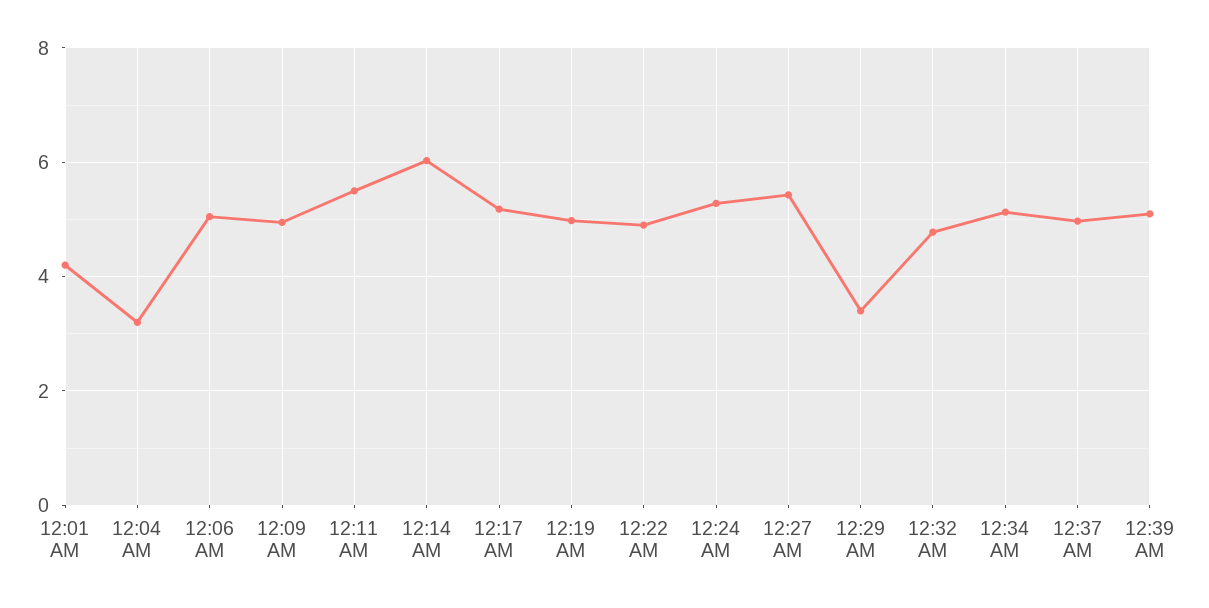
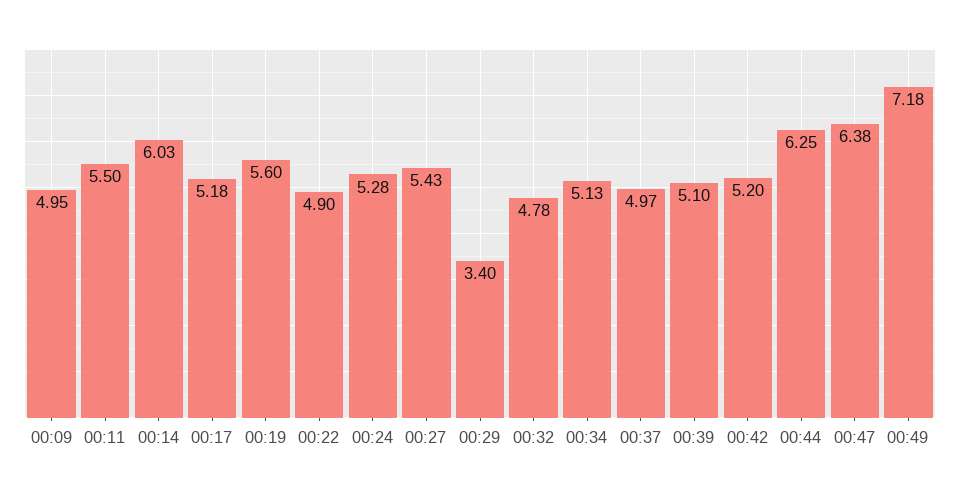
12:01 AM: 4.2 -> none
12:04 AM: 3.2 -> none
12:06 AM: 5 -> none
12:19 AM: 5 -> 5.6
00:42: none -> 5.2
00:44: none -> 6.25
00:47: none -> 6.38
00:49: none -> 7.18

